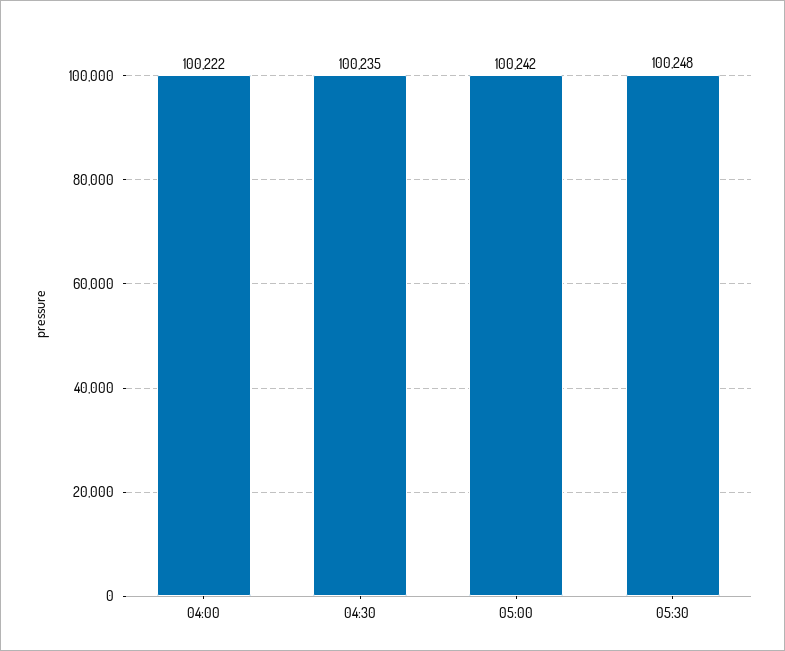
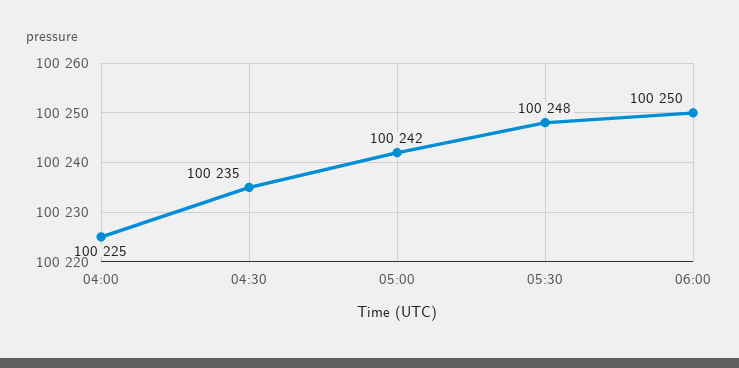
04:00: 100222 -> 100225
06:00: none -> 100250

